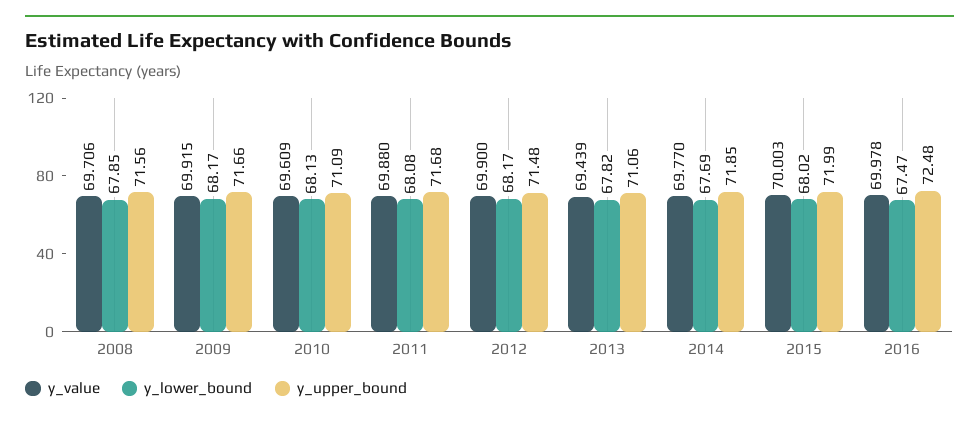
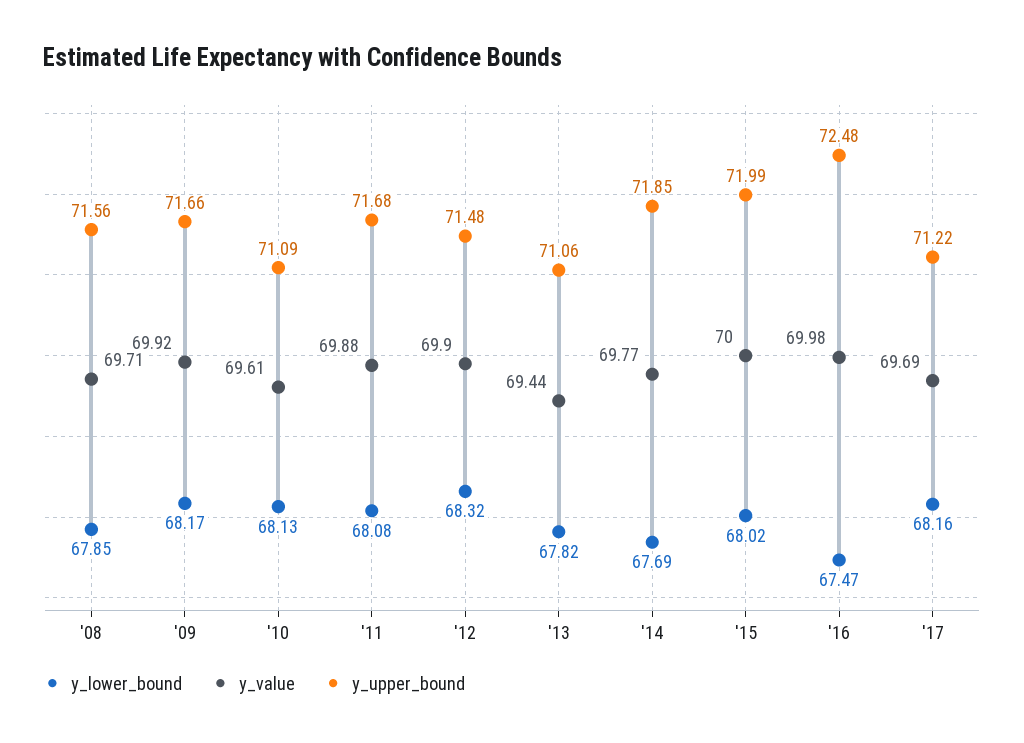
y_lower_bound, 2012: 68.17 -> 68.32
y_lower_bound, '17: none -> 68.16
y_value, '17: none -> 69.69
y_upper_bound, '17: none -> 71.22

